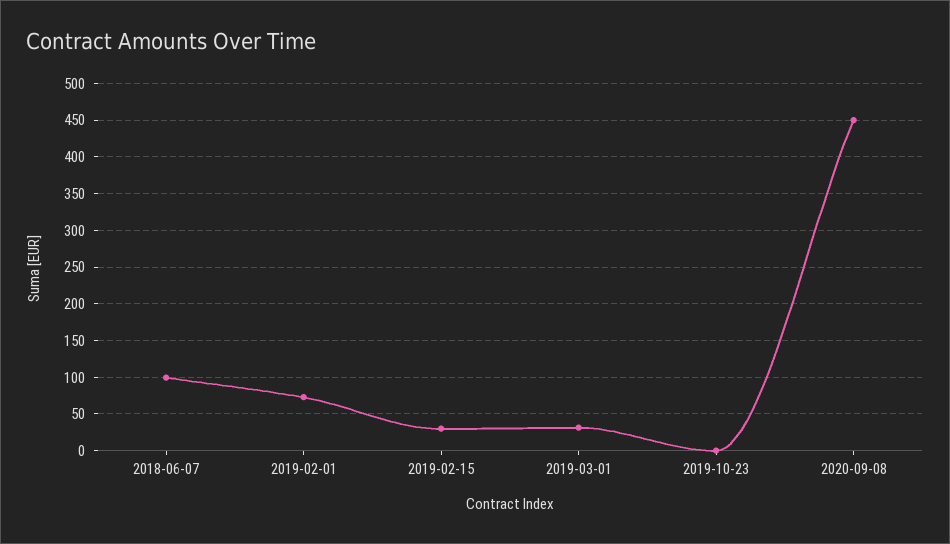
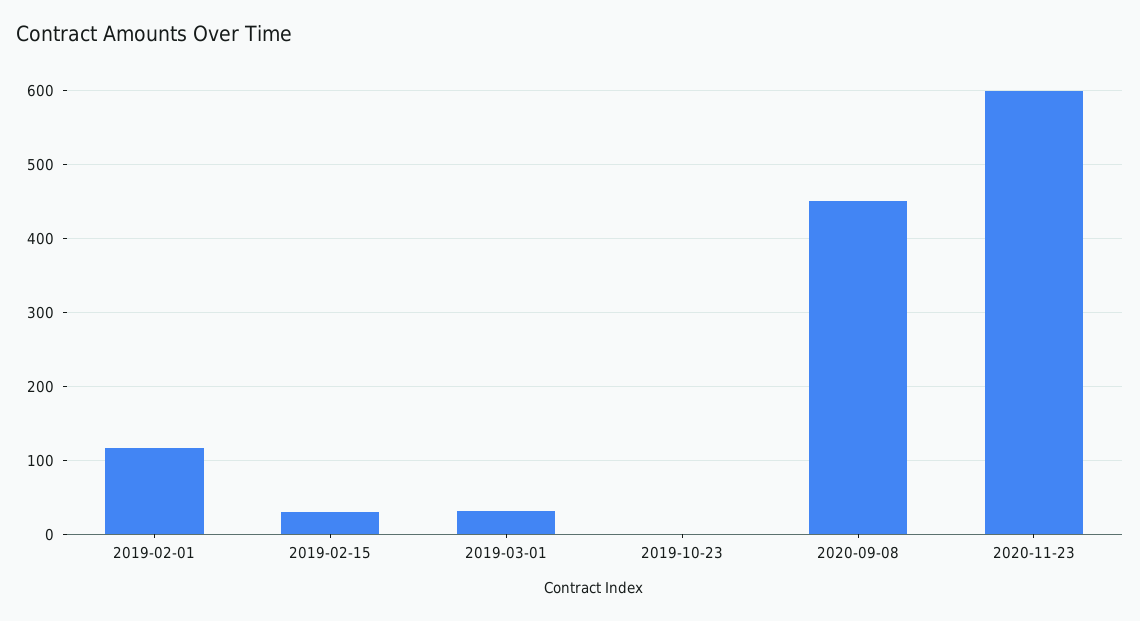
2018-06-07: 100 -> none
2019-02-01: 70 -> 120
2020-11-23: none -> 600

